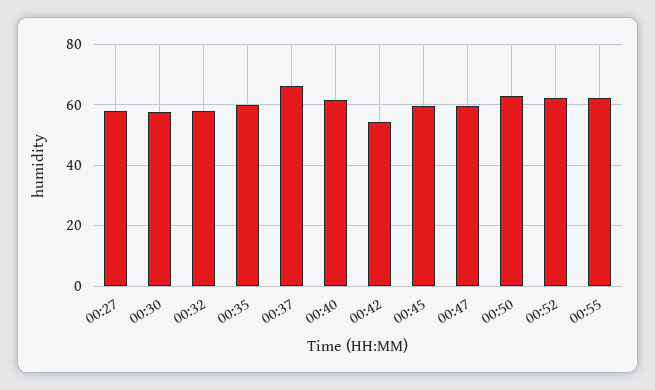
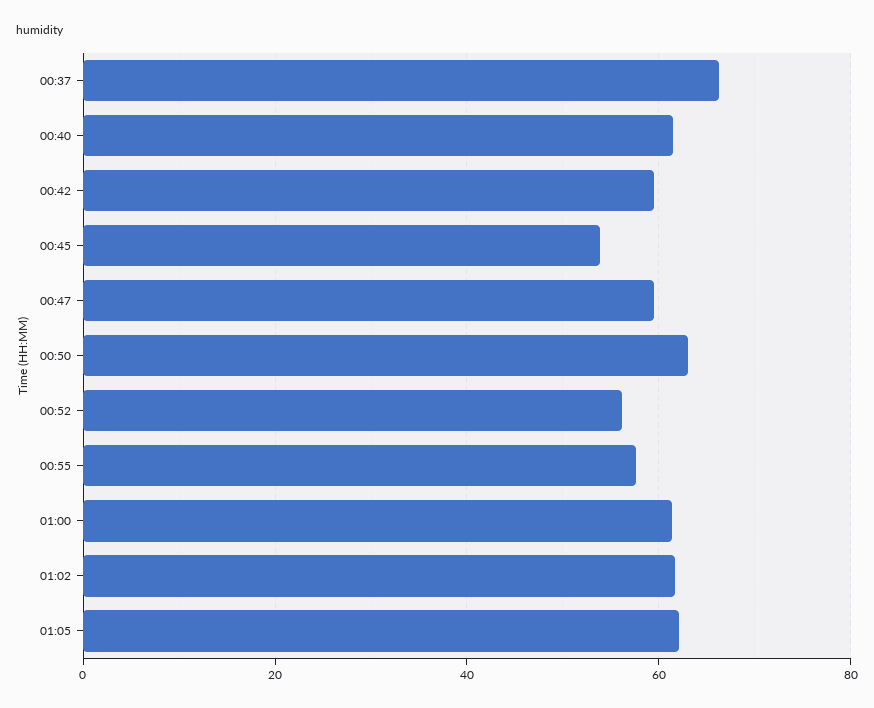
00:27: 58 -> none
00:30: 58 -> none
00:32: 58 -> none
00:35: 60 -> none
00:42: 54 -> 60
00:45: 60 -> 54
00:52: 62 -> 56
00:55: 62 -> 58
01:00: none -> 62
01:02: none -> 62
01:05: none -> 62

